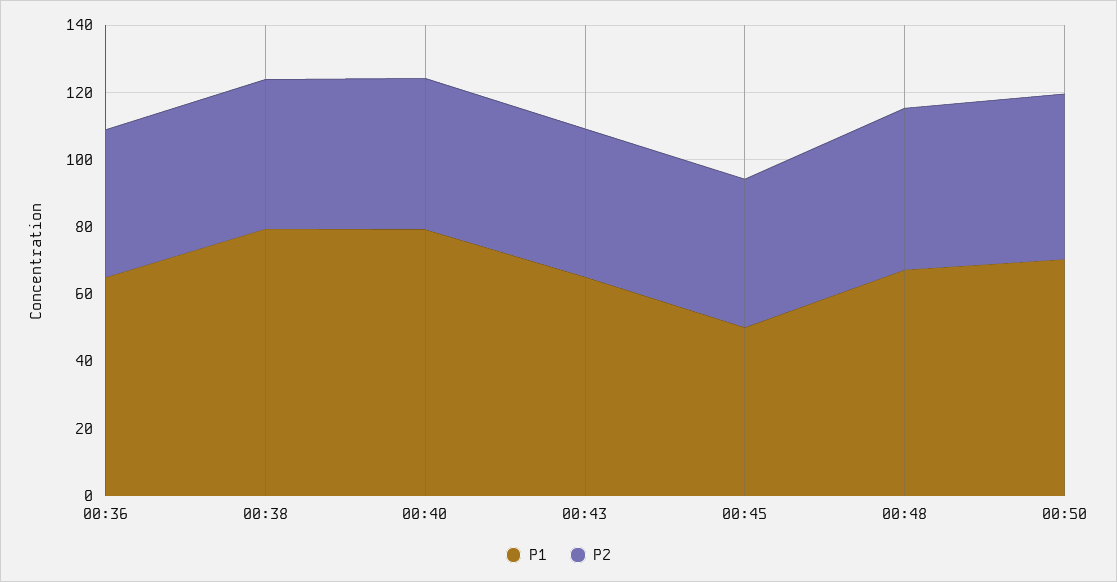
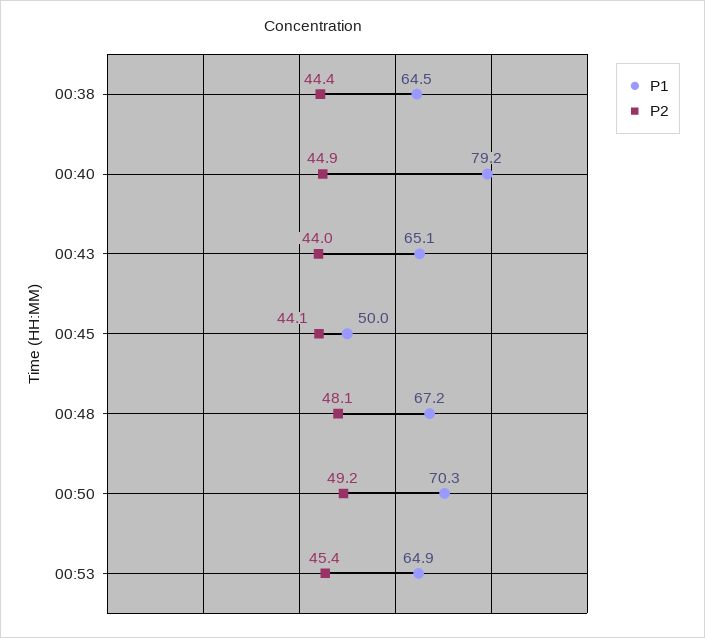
P1, 00:36: 65 -> none
P2, 00:36: 45 -> none
P1, 00:38: 80 -> 64.5
P1, 00:53: none -> 64.9
P2, 00:53: none -> 45.4

